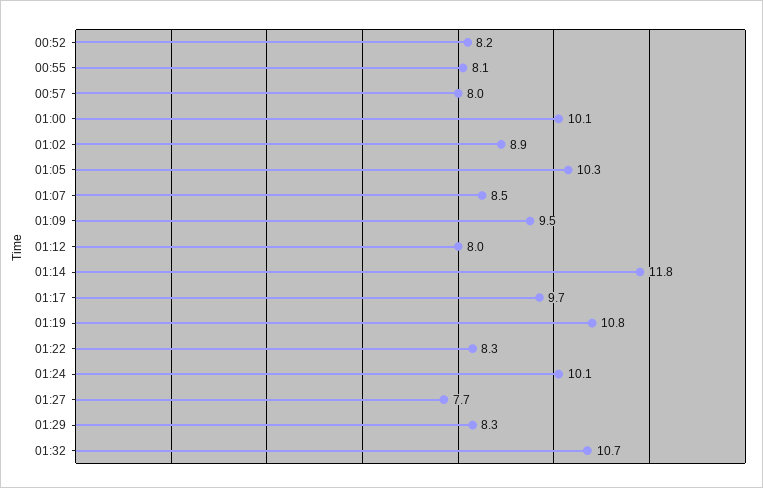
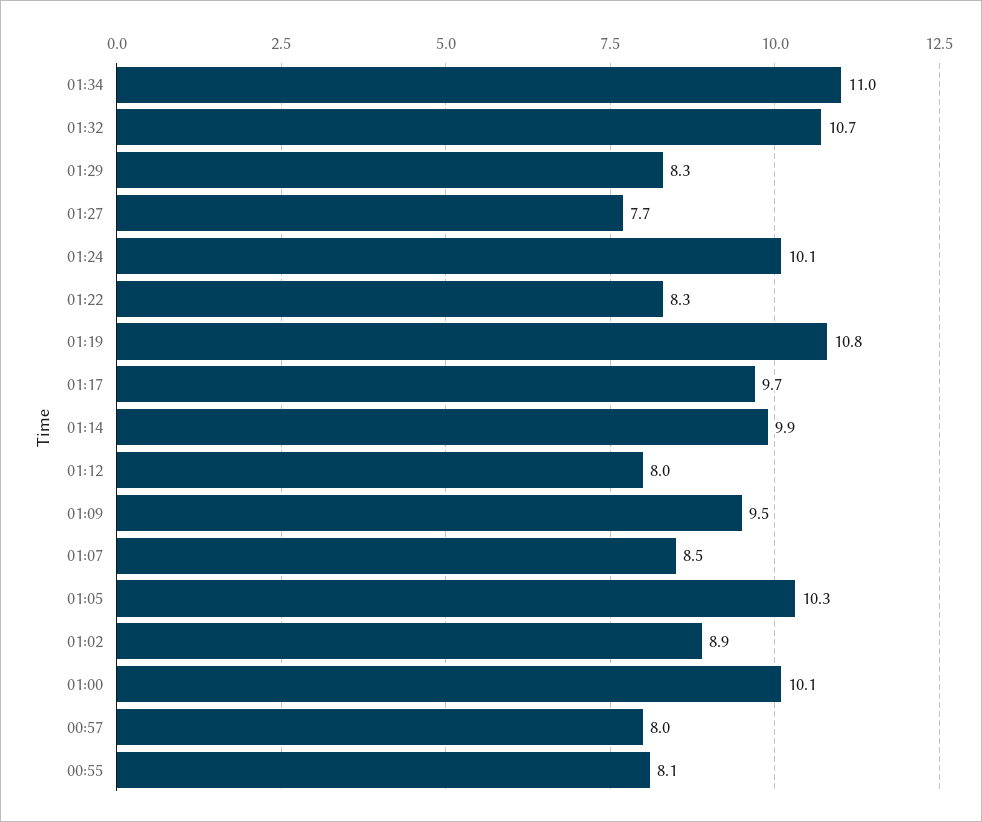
00:52: 8.2 -> none
01:14: 11.8 -> 9.9
01:34: none -> 11

